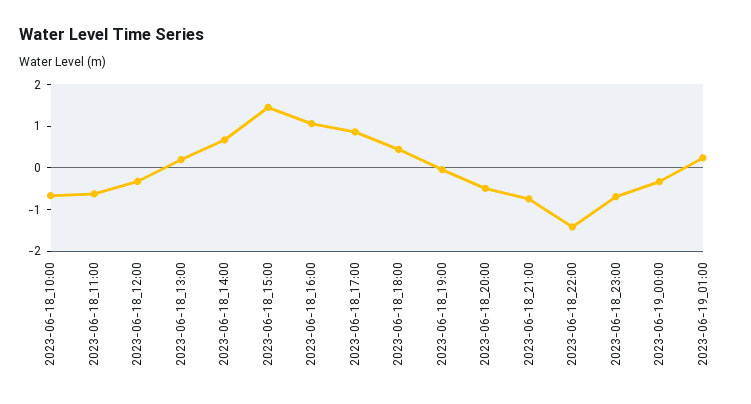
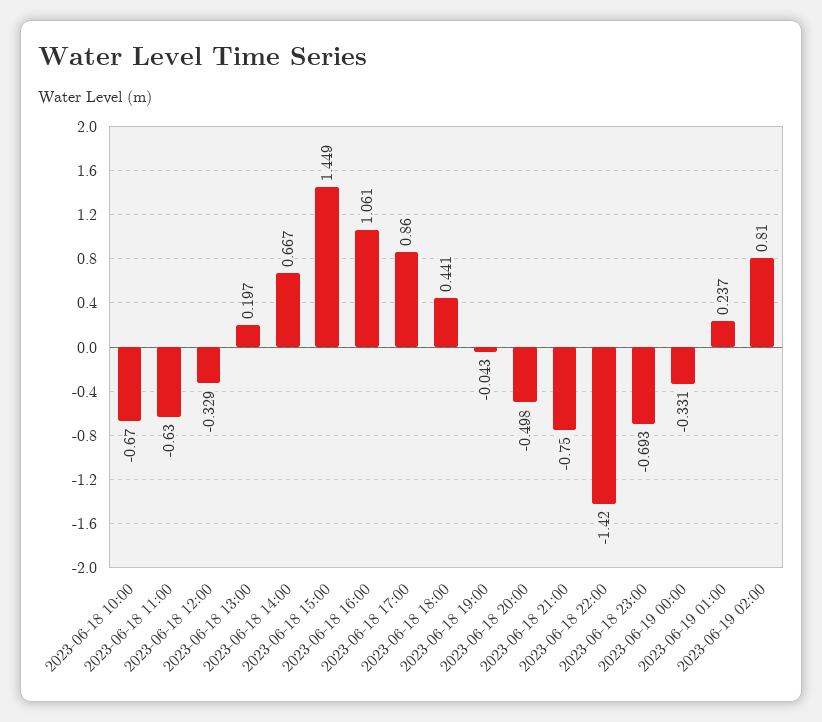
2023-06-19 02:00: none -> 0.81

